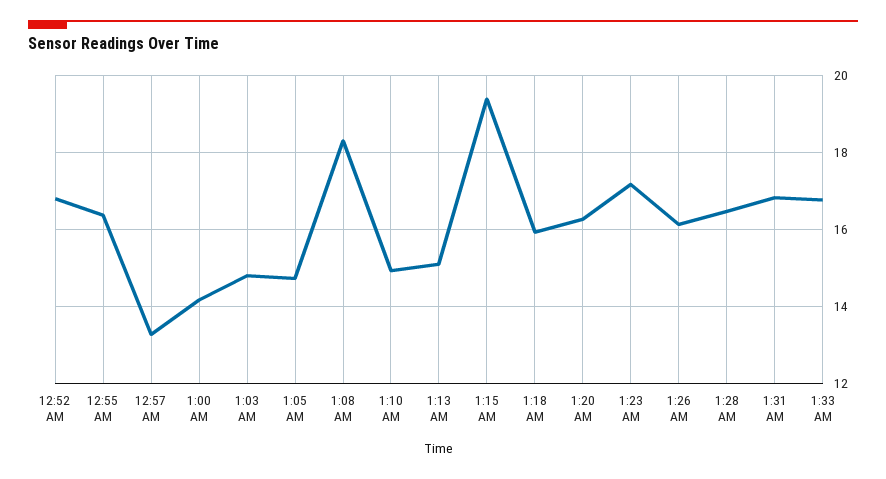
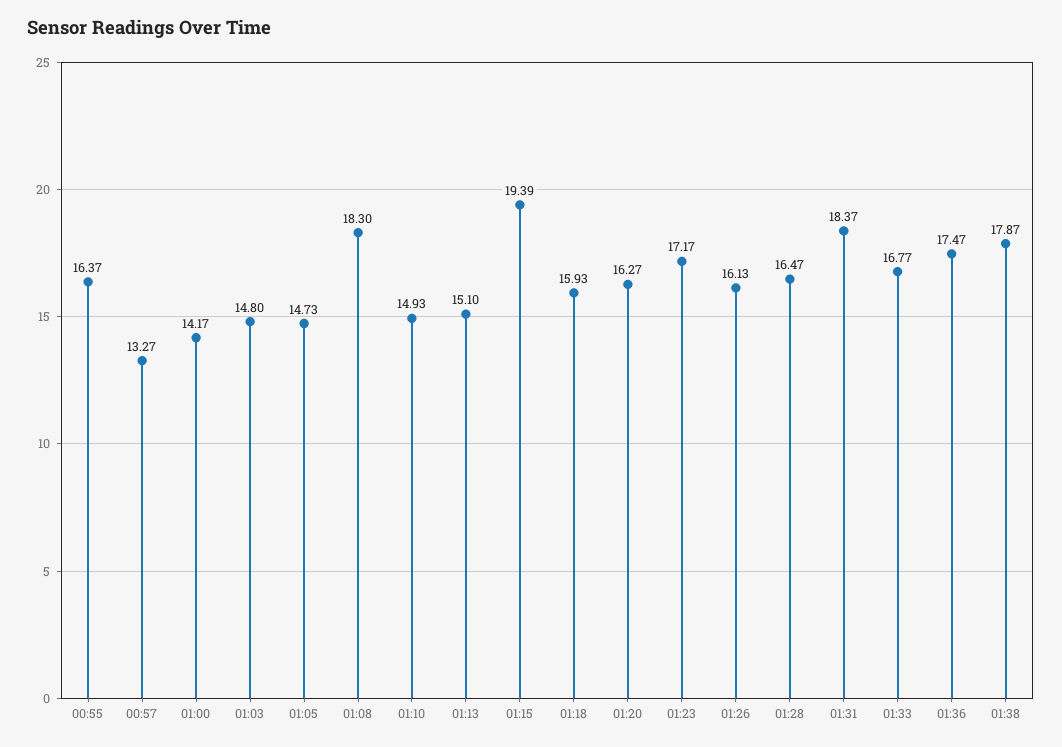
12:52 AM: 16.8 -> none
1:31 AM: 16.8 -> 18.37
01:36: none -> 17.47
01:38: none -> 17.87

